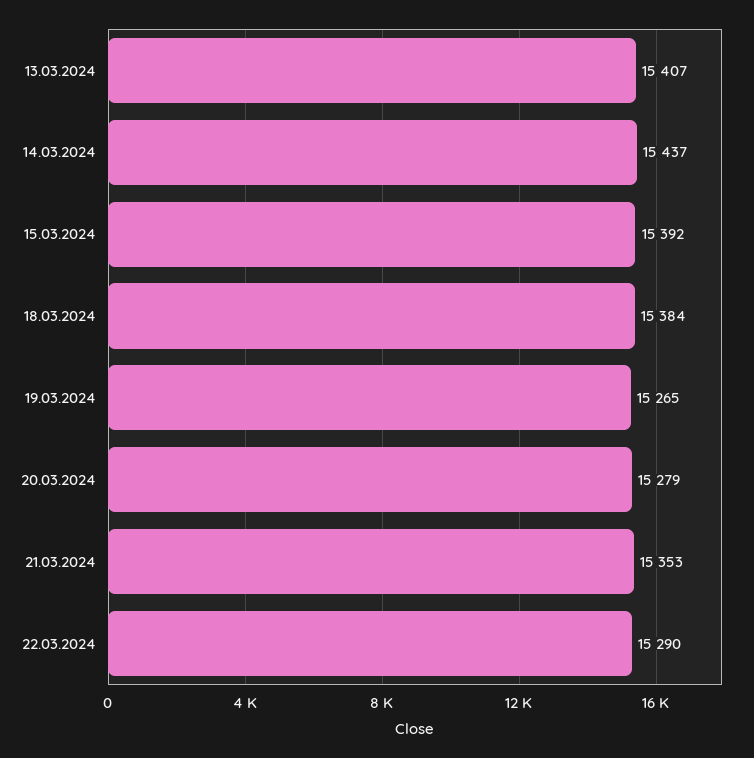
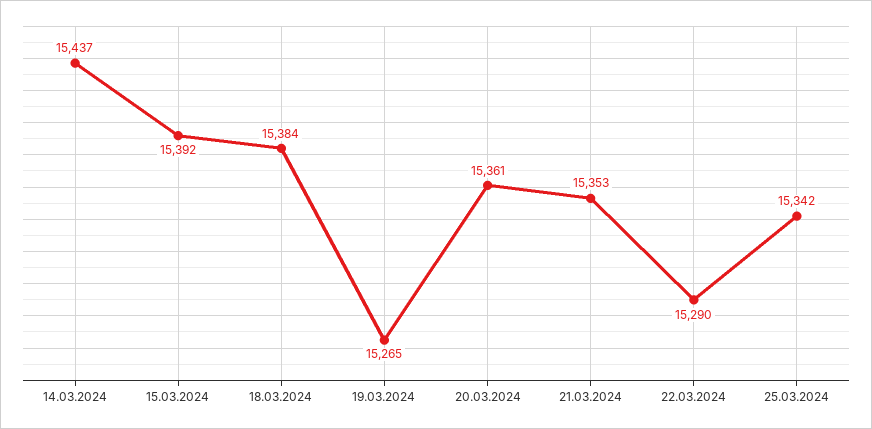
13.03.2024: 15407 -> none
20.03.2024: 15279 -> 15361
25.03.2024: none -> 15342

